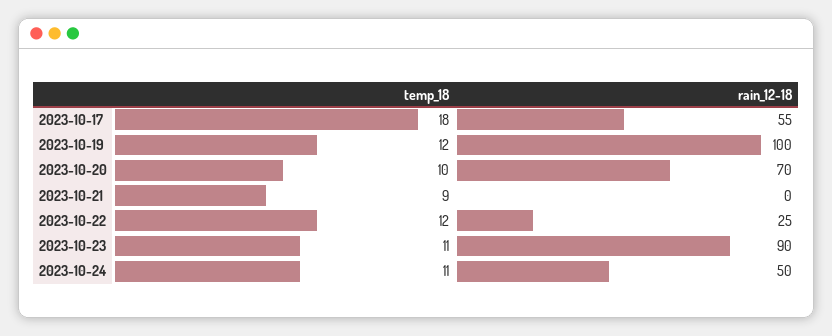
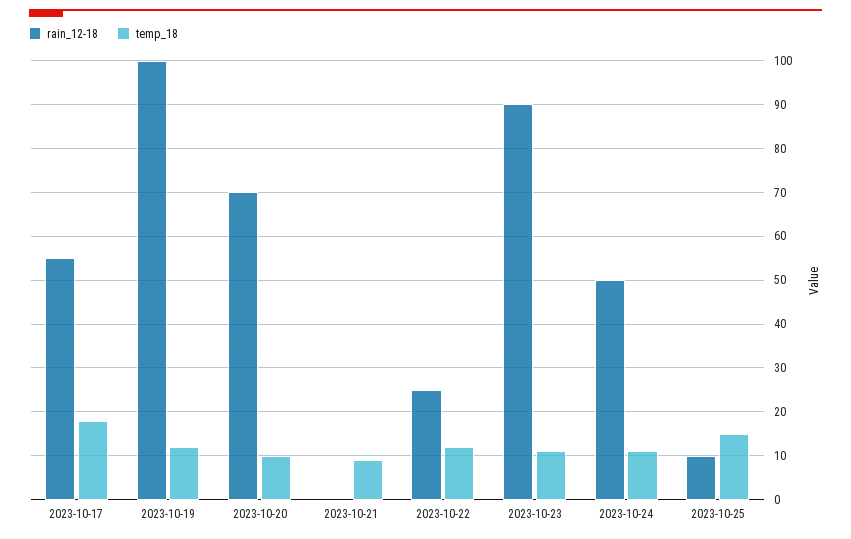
rain_12-18, 2023-10-25: none -> 10
temp_18, 2023-10-25: none -> 15

